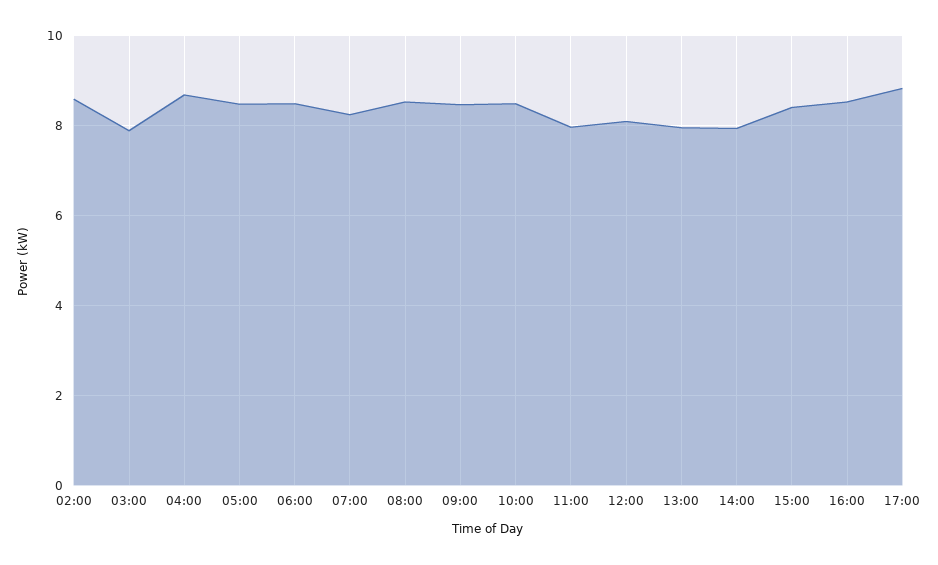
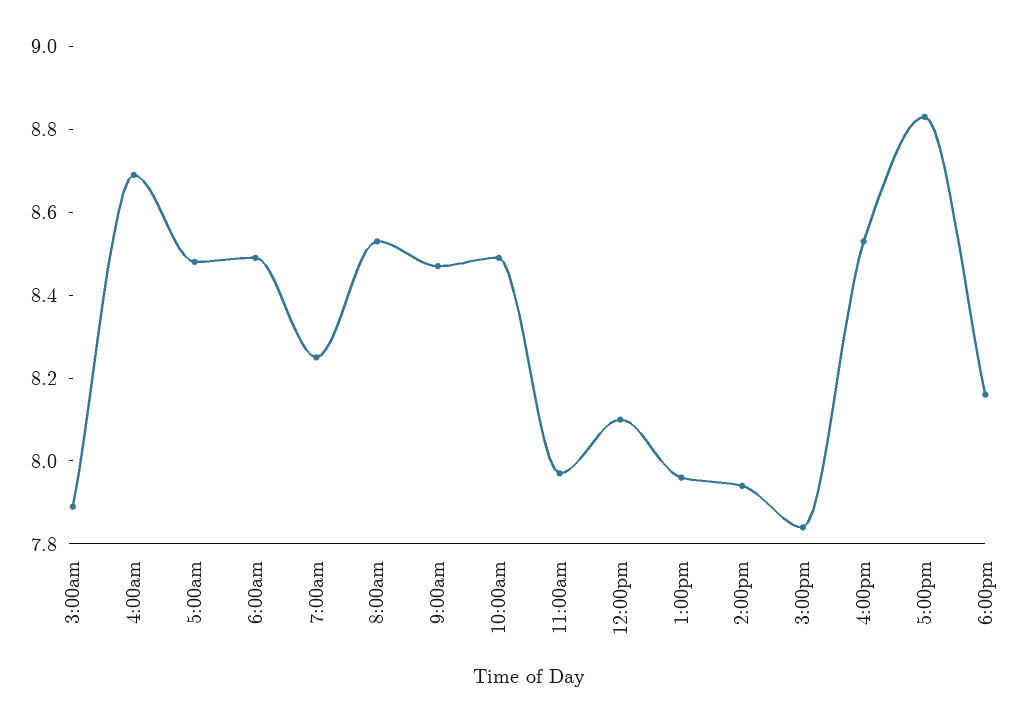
02:00: 8.6 -> none
15:00: 8.4 -> 7.85
6:00pm: none -> 8.15

